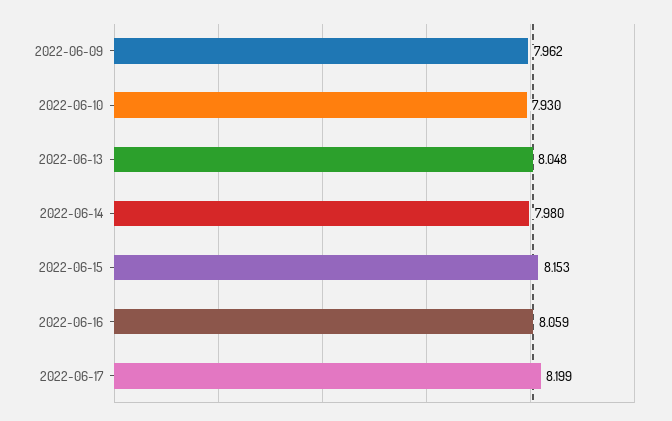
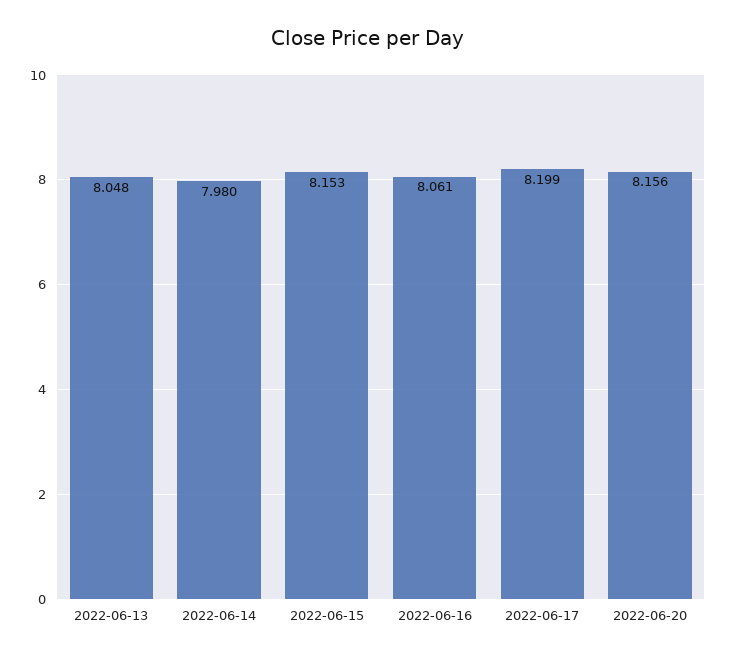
2022-06-09: 7.962 -> none
2022-06-10: 7.93 -> none
2022-06-16: 8.059 -> 8.061
2022-06-20: none -> 8.156

